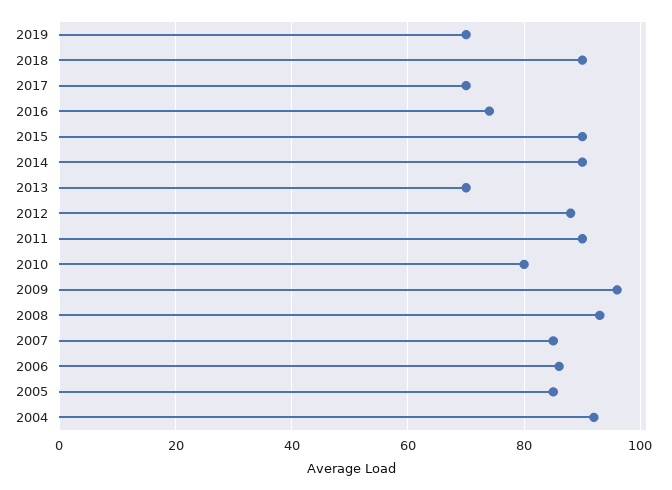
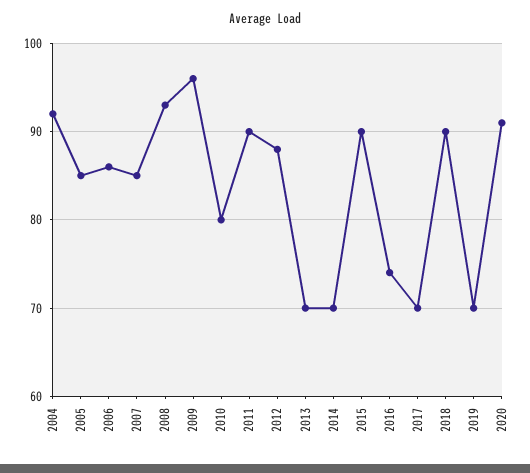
2014: 90 -> 70
2020: none -> 91

